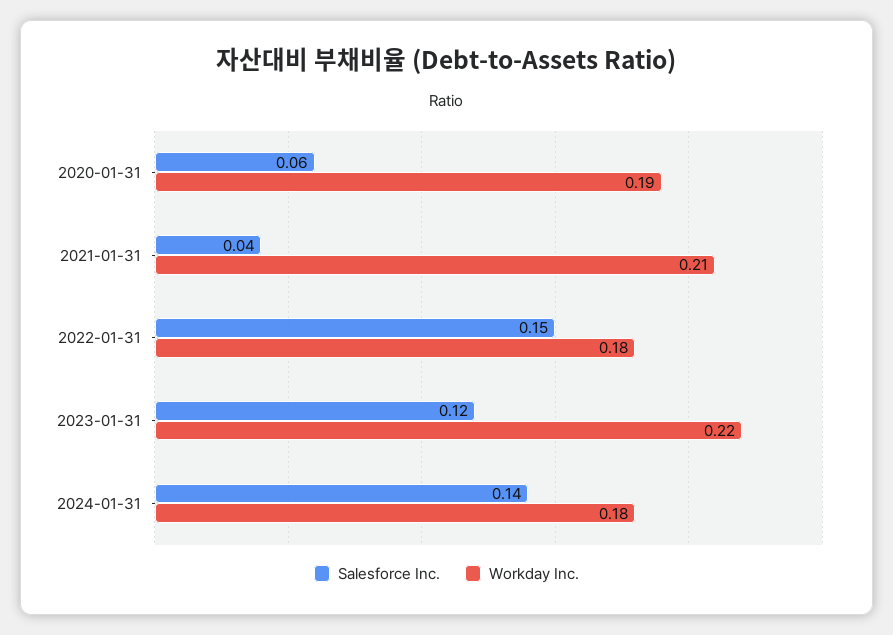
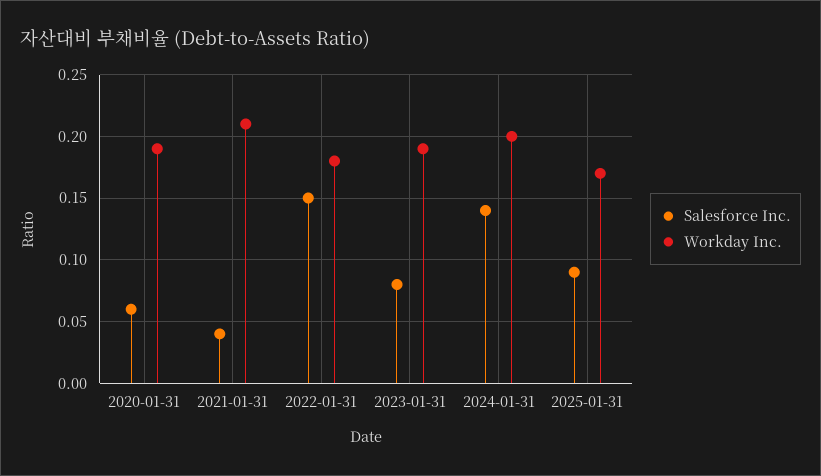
Salesforce Inc., 2023-01-31: 0.12 -> 0.08
Workday Inc., 2023-01-31: 0.22 -> 0.19
Workday Inc., 2024-01-31: 0.18 -> 0.2
Salesforce Inc., 2025-01-31: none -> 0.09
Workday Inc., 2025-01-31: none -> 0.17

